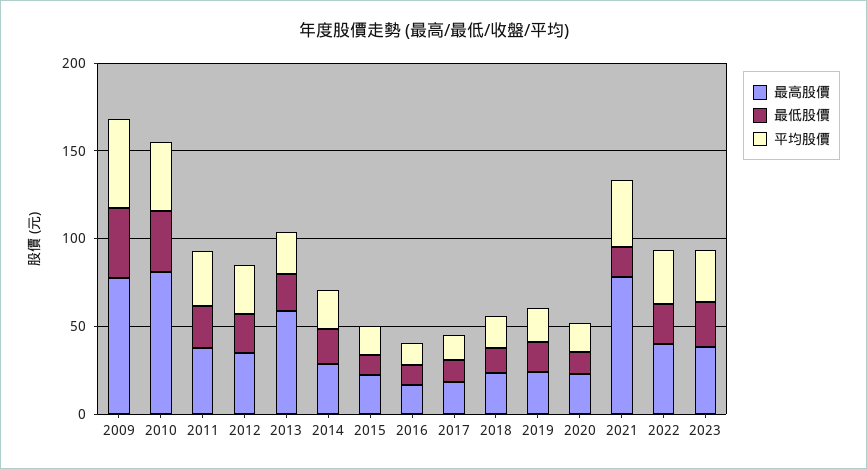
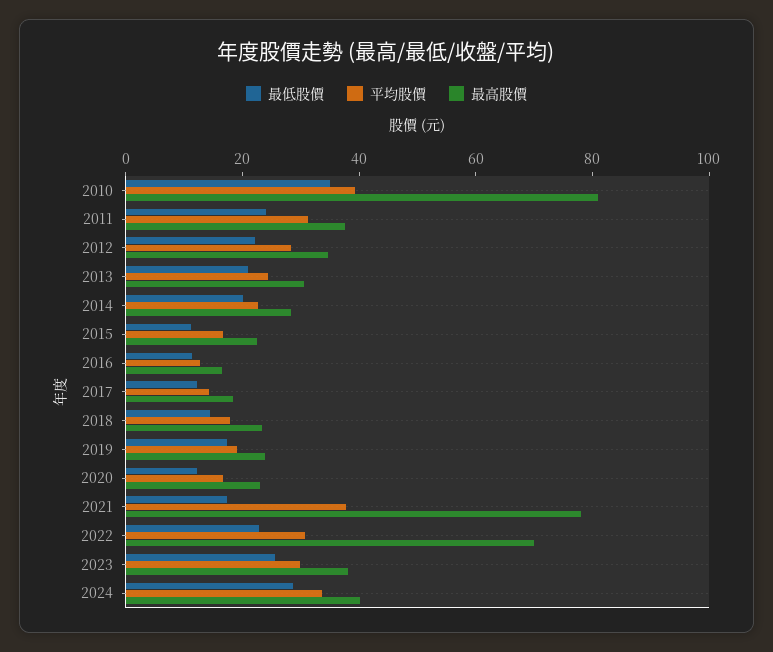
最高股價, 2009: 80 -> none
最低股價, 2009: 40 -> none
平均股價, 2009: 50 -> none
最高股價, 2013: 60 -> 30
最高股價, 2022: 40 -> 70
最低股價, 2024: none -> 30
平均股價, 2024: none -> 35
最高股價, 2024: none -> 40

